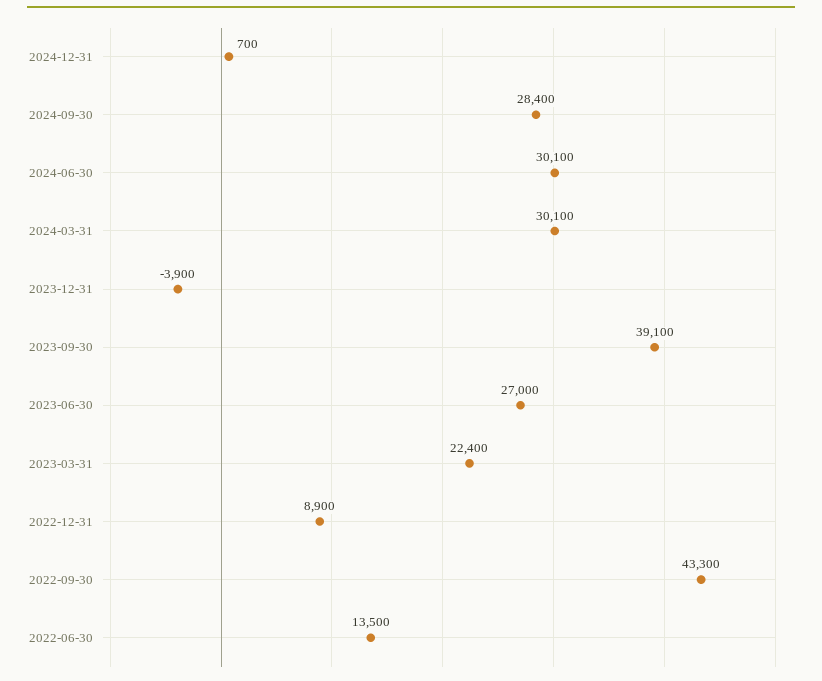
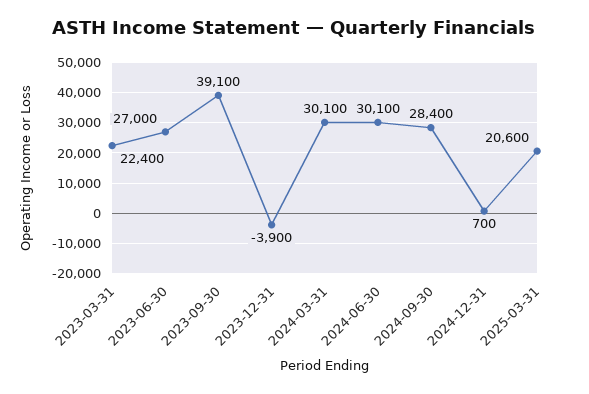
2022-12-31: 8900 -> none
2022-09-30: 43300 -> none
2022-06-30: 13500 -> none
2025-03-31: none -> 20600

